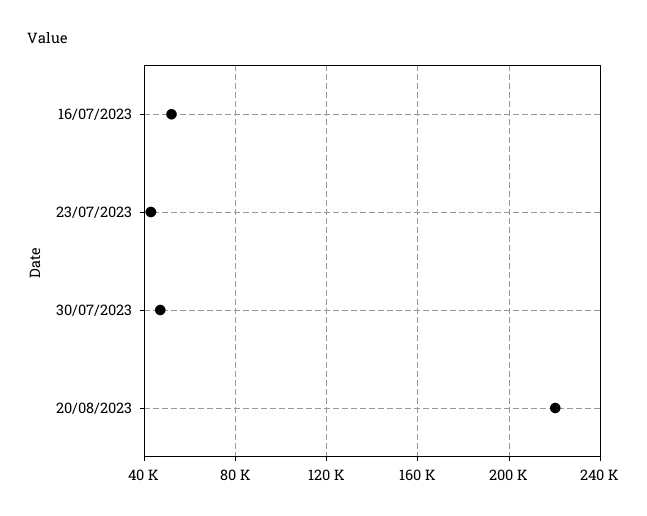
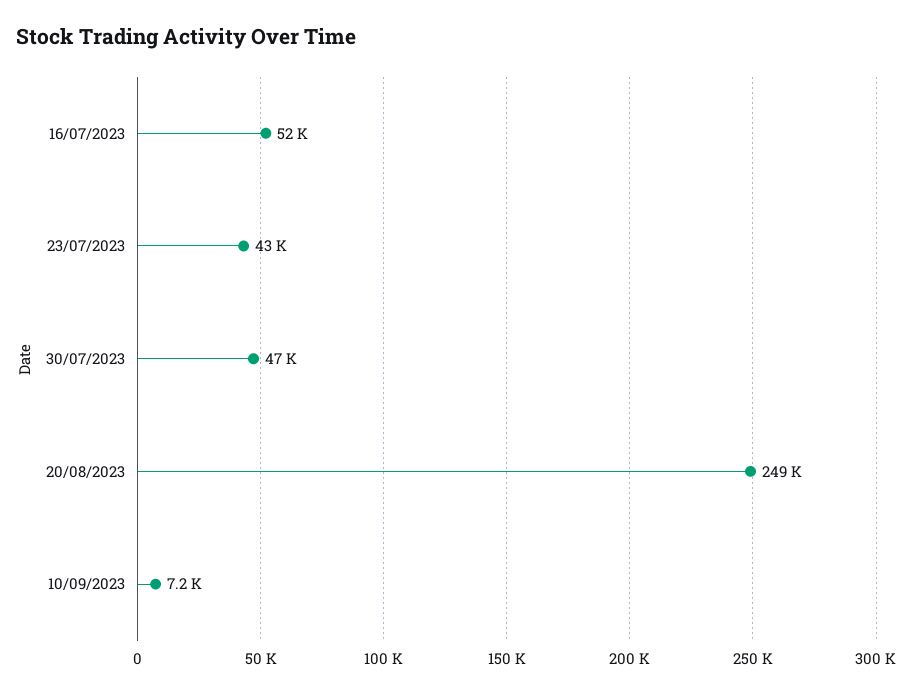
20/08/2023: 220000 -> 249000
10/09/2023: none -> 7200

